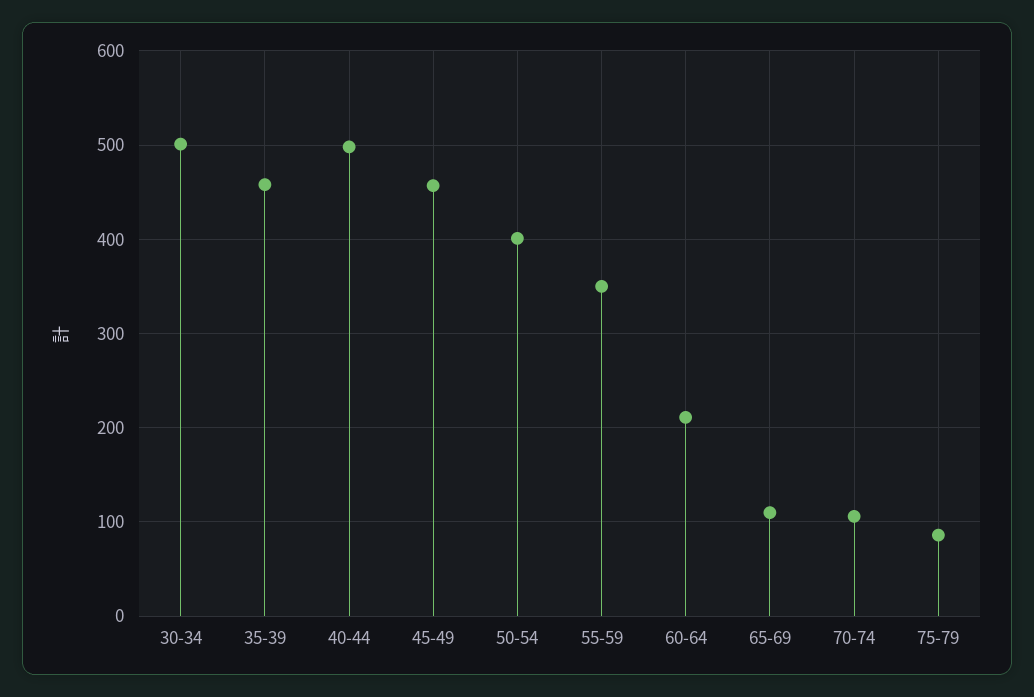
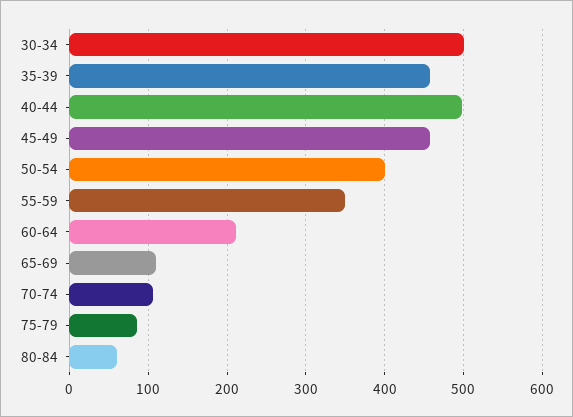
80-84: none -> 60

